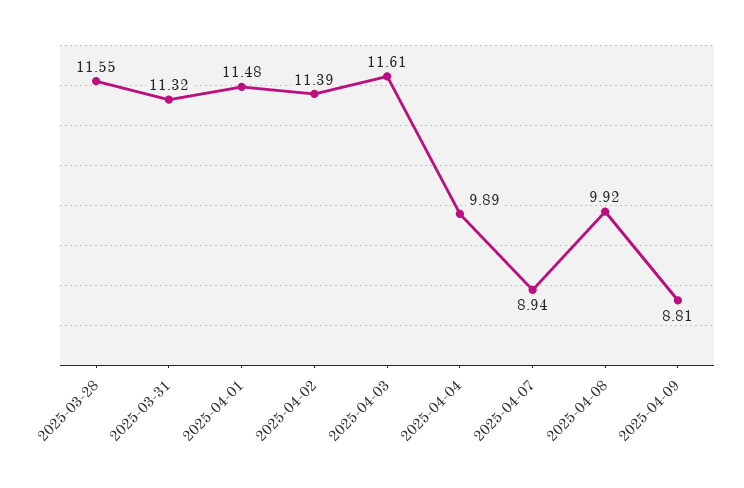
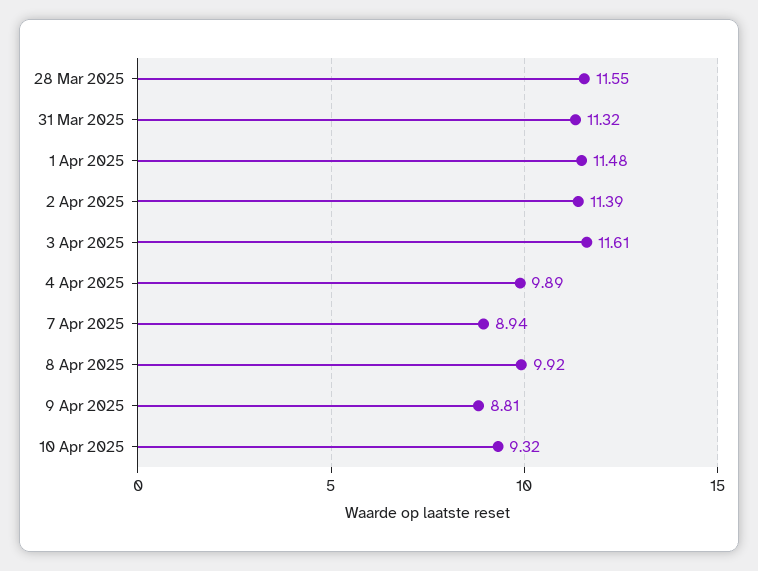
10 Apr 2025: none -> 9.32

